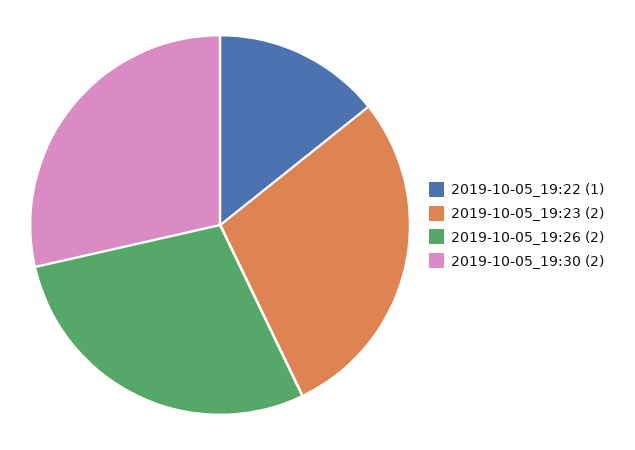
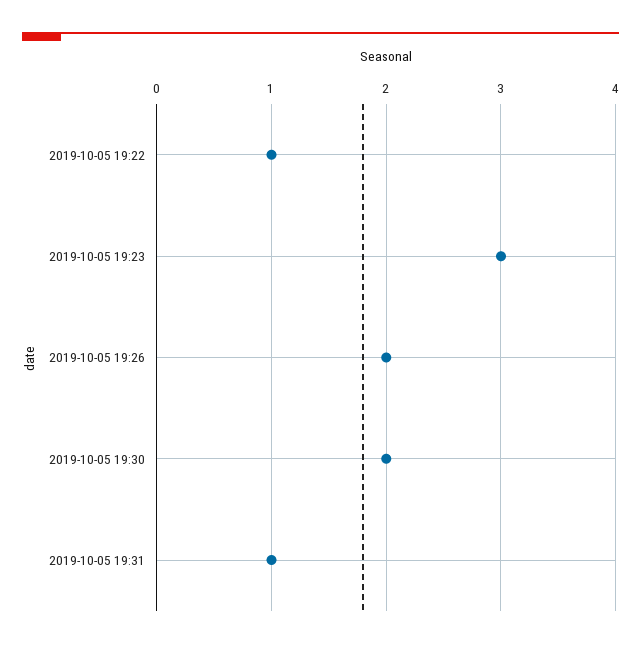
2019-10-05_19:23: 2 -> 3
2019-10-05 19:31: none -> 1

